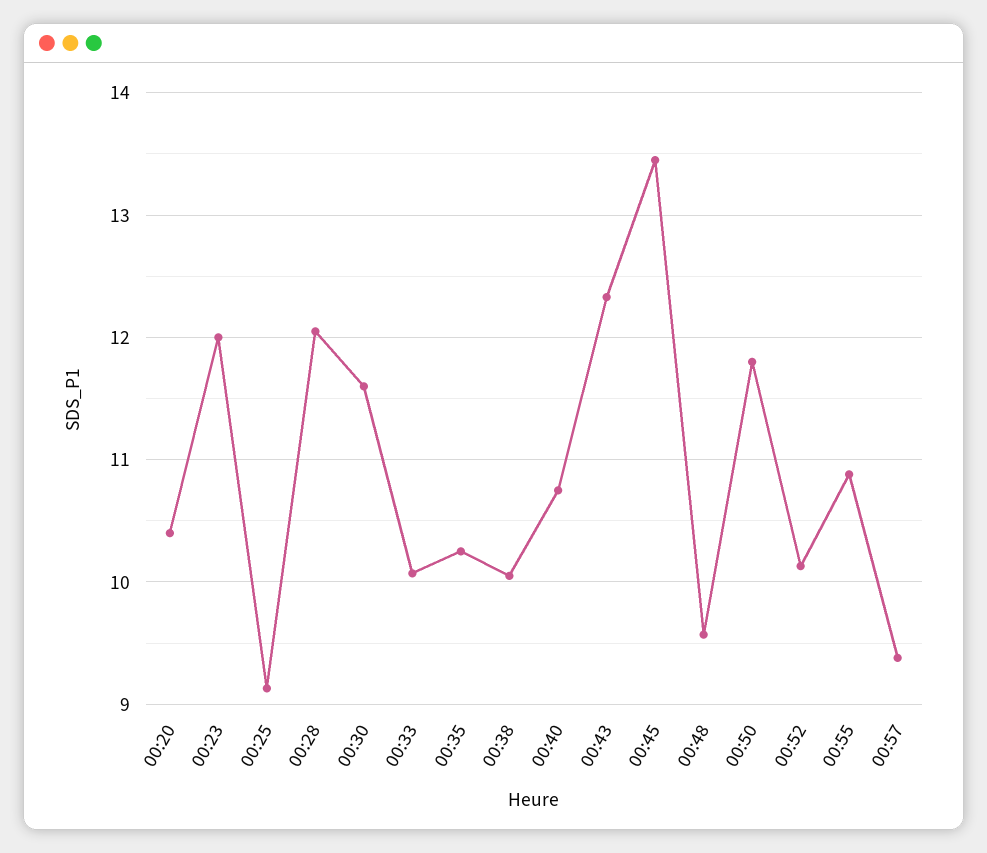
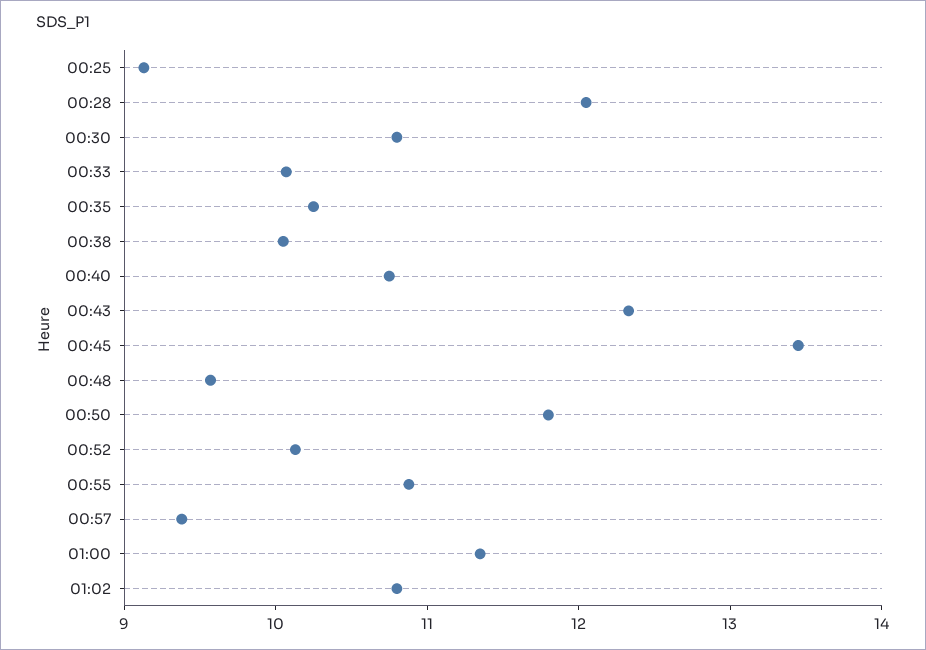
00:20: 10.4 -> none
00:23: 12 -> none
00:30: 11.6 -> 10.8
01:00: none -> 11.4
01:02: none -> 10.8

